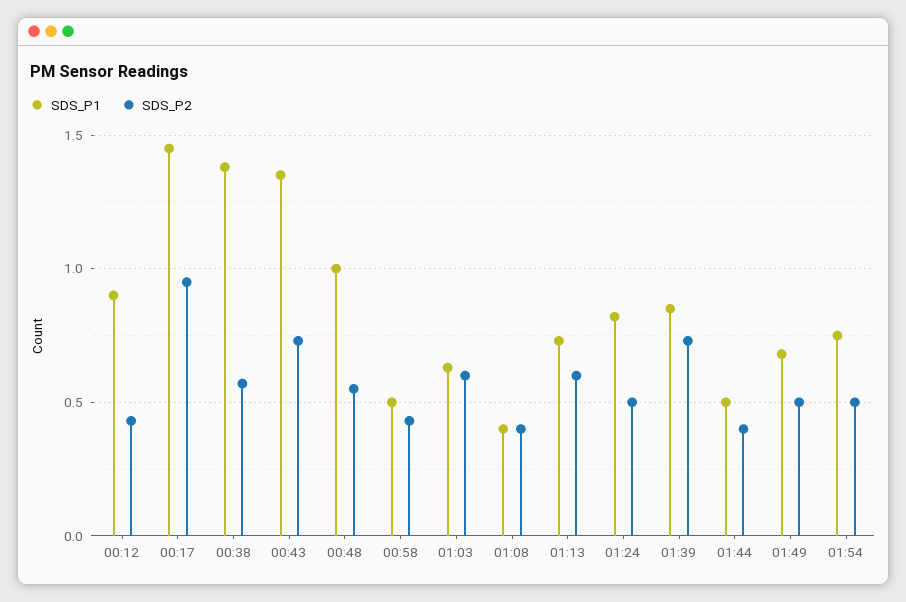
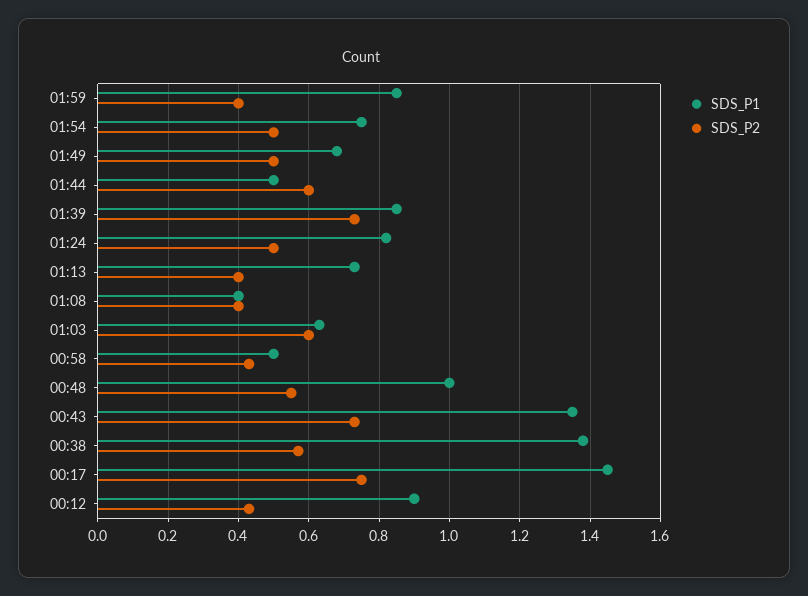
SDS_P2, 00:17: 0.95 -> 0.75
SDS_P2, 01:13: 0.6 -> 0.4
SDS_P2, 01:44: 0.4 -> 0.6
SDS_P1, 01:59: none -> 0.85
SDS_P2, 01:59: none -> 0.4

